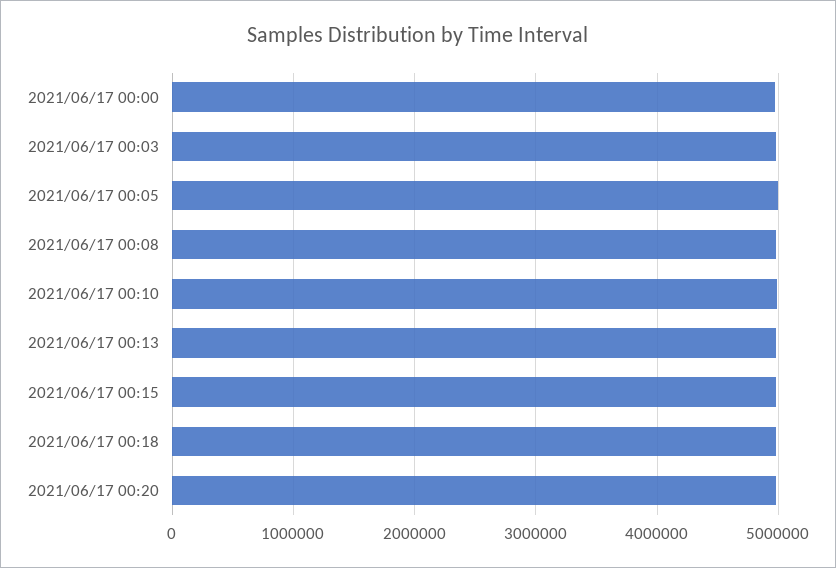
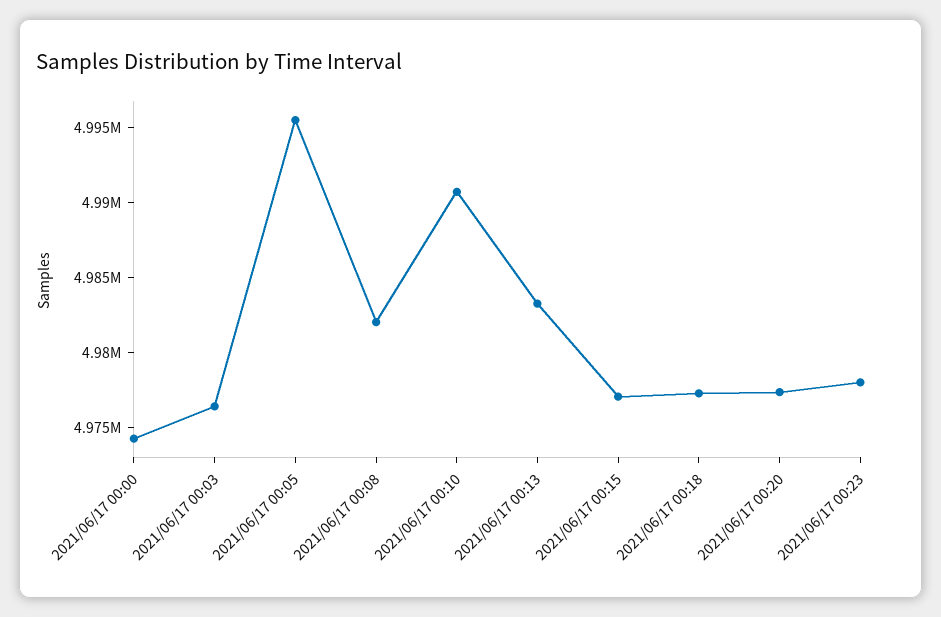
2021/06/17 00:23: none -> 4978000

